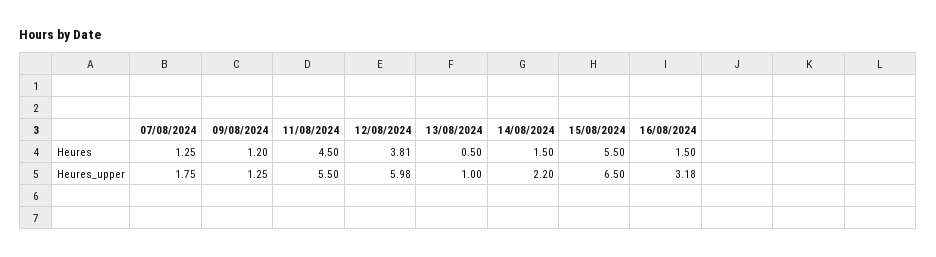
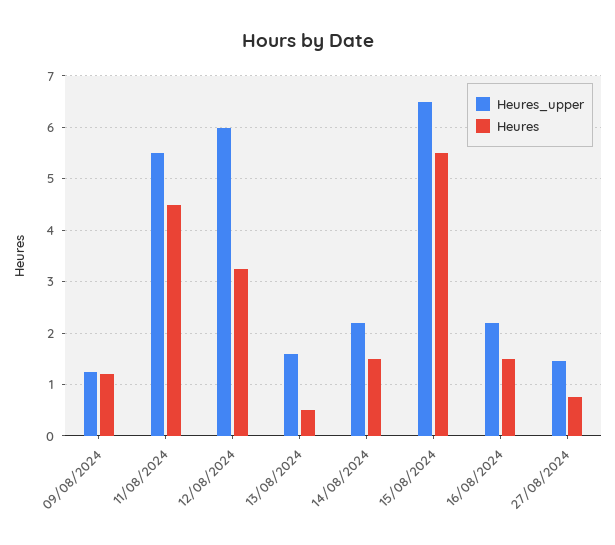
Heures, 07/08/2024: 1.25 -> none
Heures, 12/08/2024: 3.81 -> 3.2
Heures_upper, 07/08/2024: 1.75 -> none
Heures_upper, 13/08/2024: 1 -> 1.6
Heures_upper, 16/08/2024: 3.18 -> 2.2
Heures_upper, 27/08/2024: none -> 1.4
Heures, 27/08/2024: none -> 0.8

